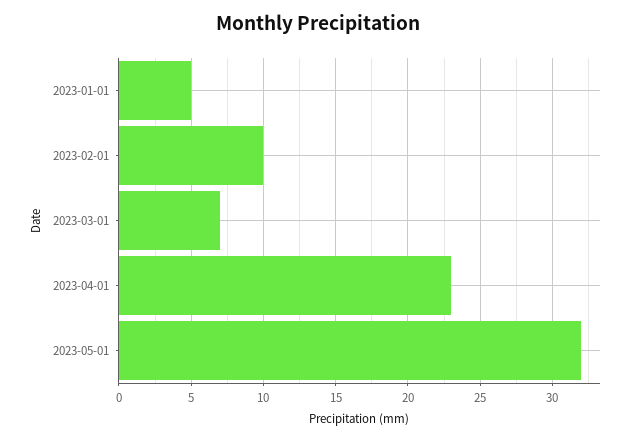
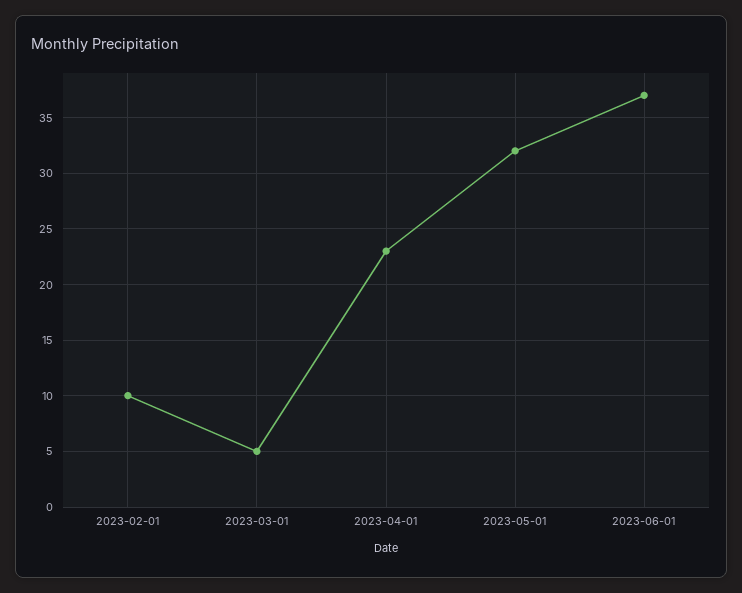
2023-01-01: 5 -> none
2023-03-01: 7 -> 5
2023-06-01: none -> 37

